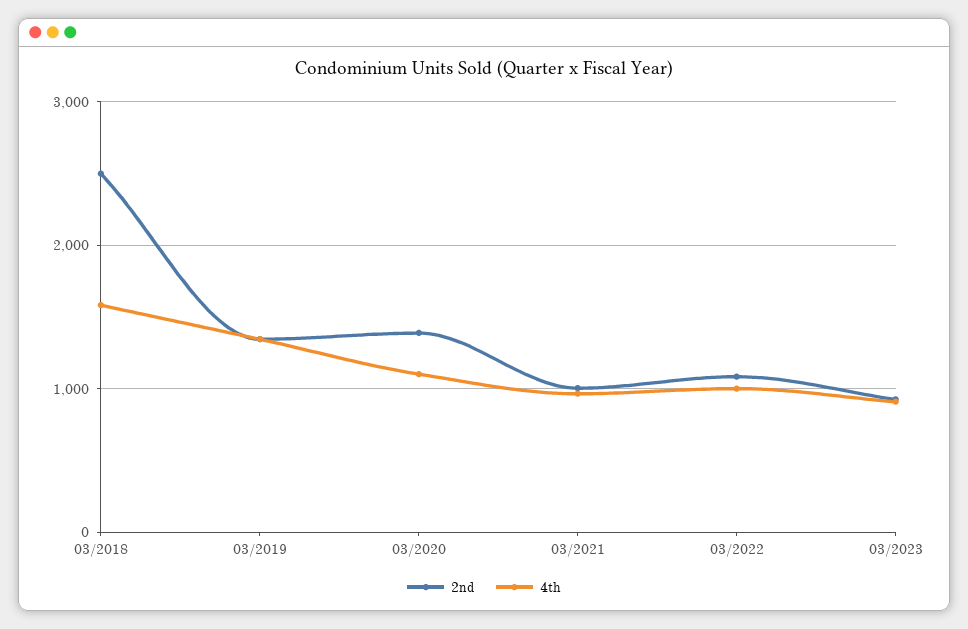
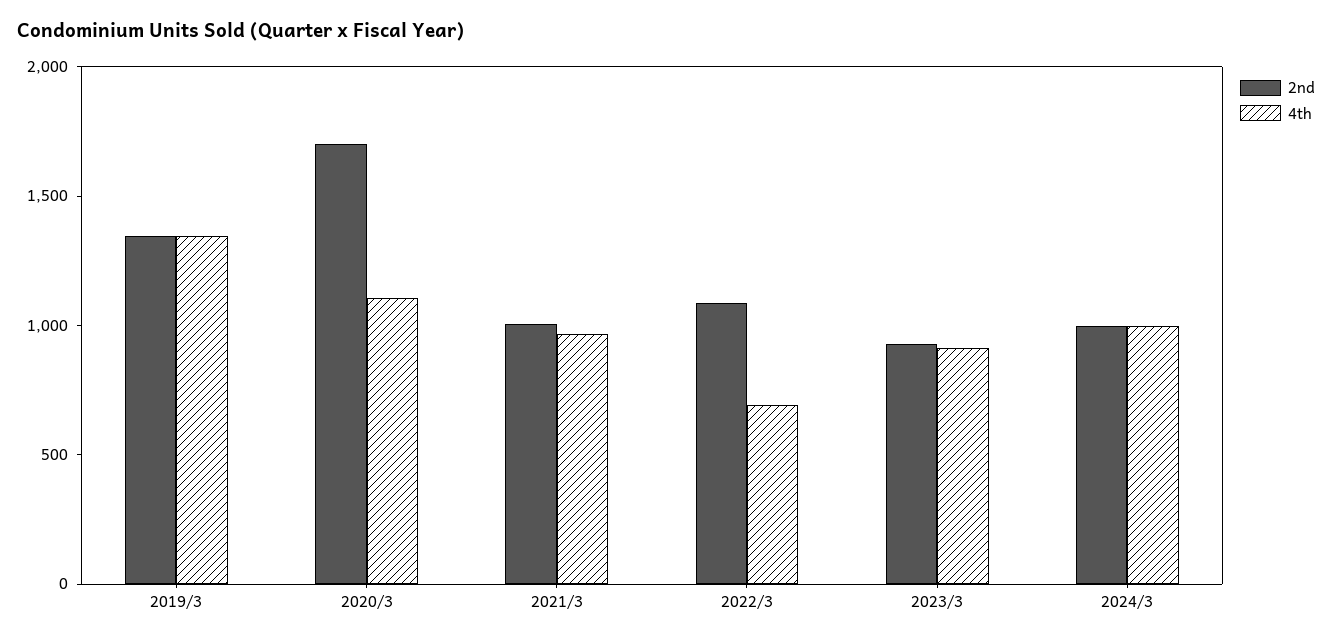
2nd, 03/2018: 2500 -> none
4th, 03/2018: 1600 -> none
2nd, 03/2020: 1400 -> 1700
4th, 03/2022: 1000 -> 700
2nd, 2024/3: none -> 1000
4th, 2024/3: none -> 1000

